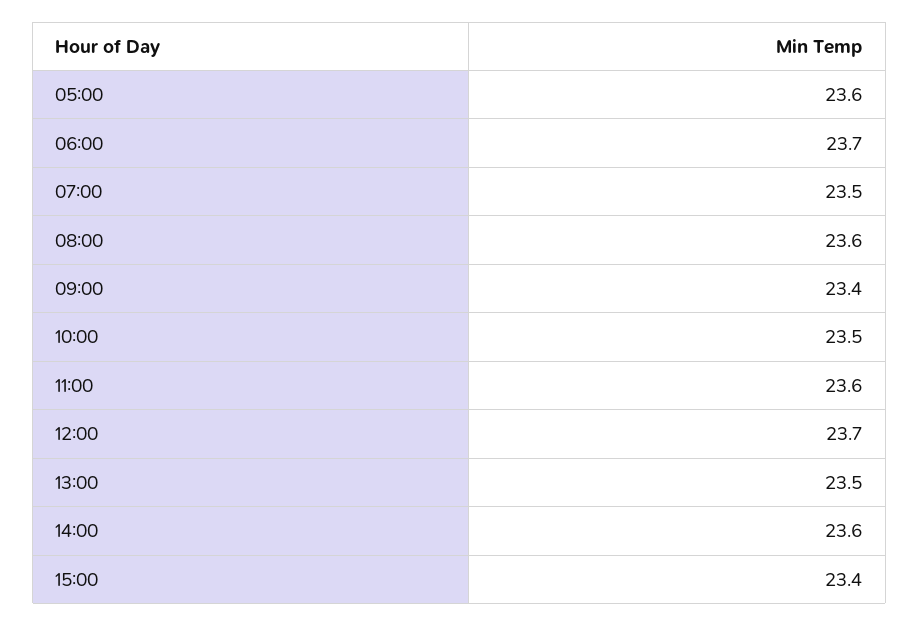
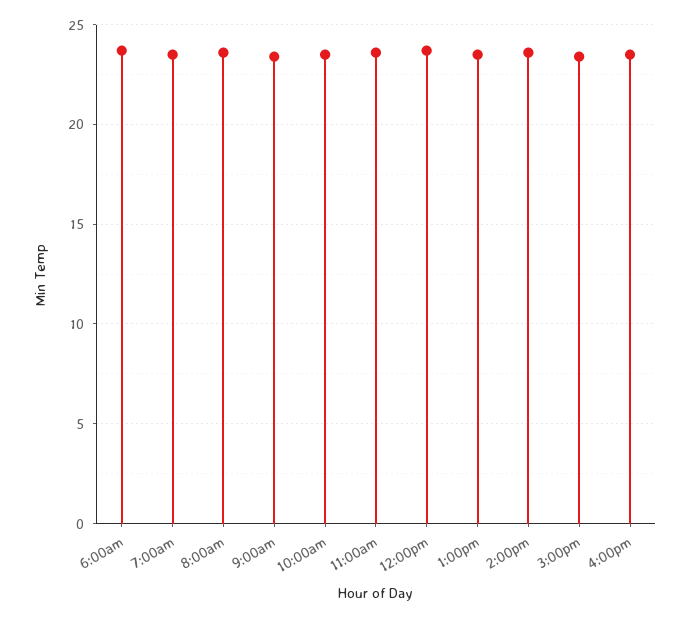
05:00: 23.6 -> none
4:00pm: none -> 23.5

